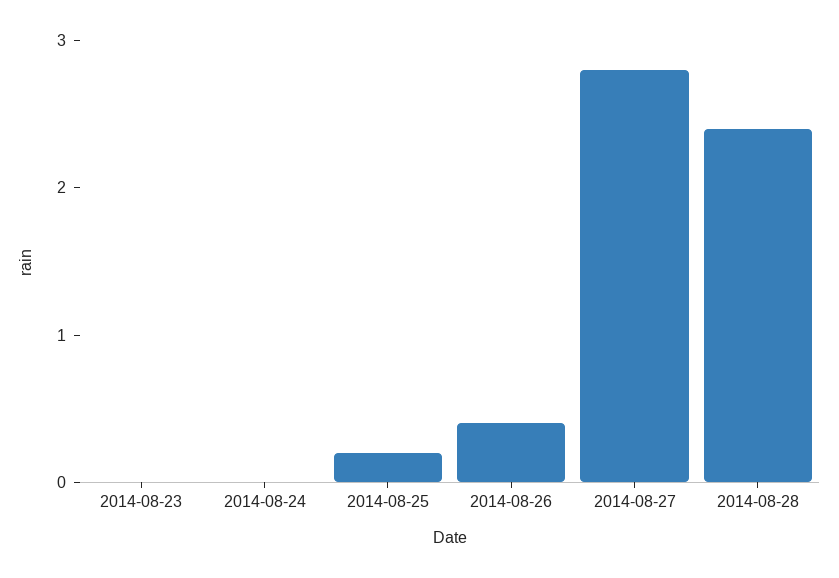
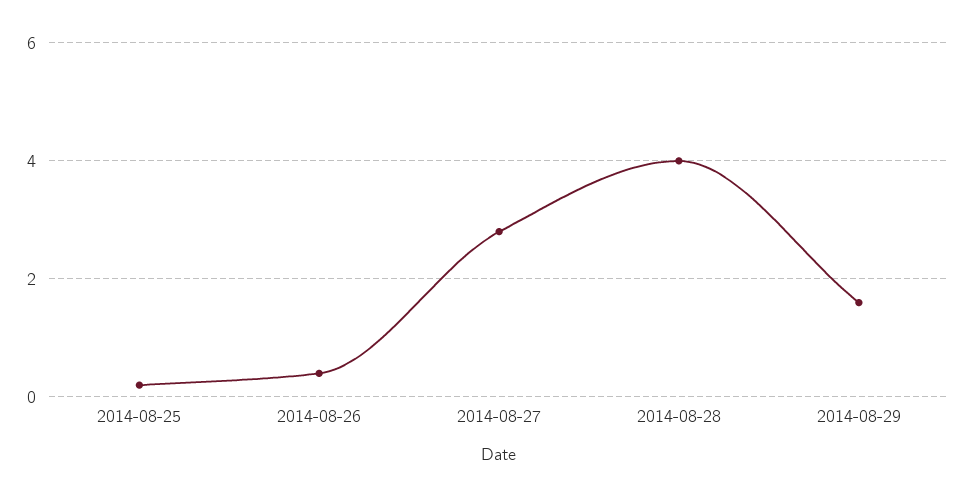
2014-08-23: 0 -> none
2014-08-24: 0 -> none
2014-08-28: 2.4 -> 4
2014-08-29: none -> 1.5

